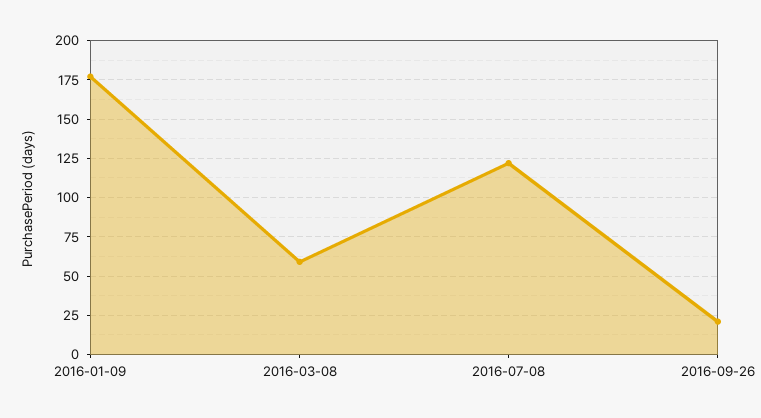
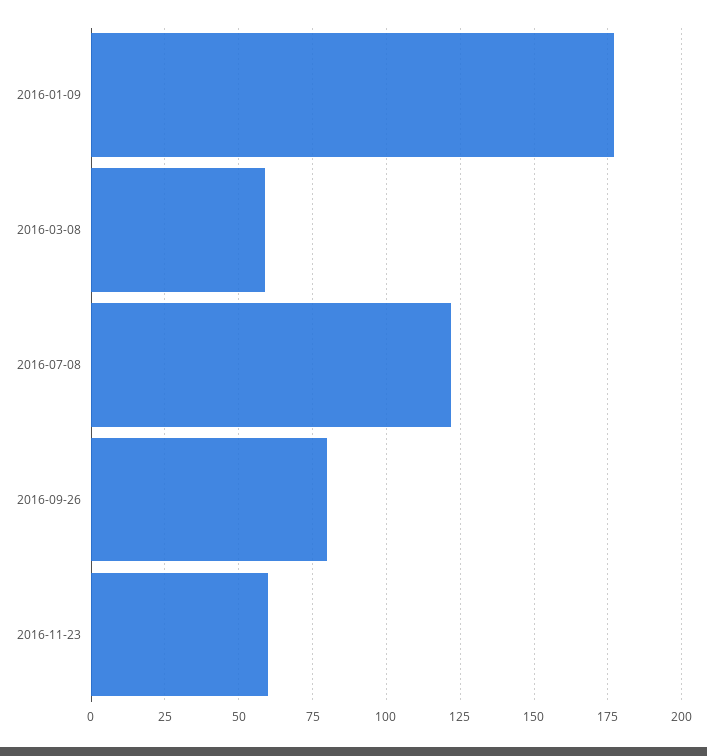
2016-09-26: 20 -> 80
2016-11-23: none -> 60

